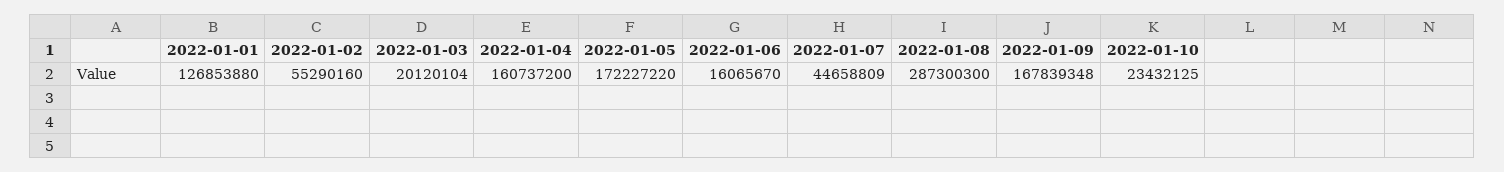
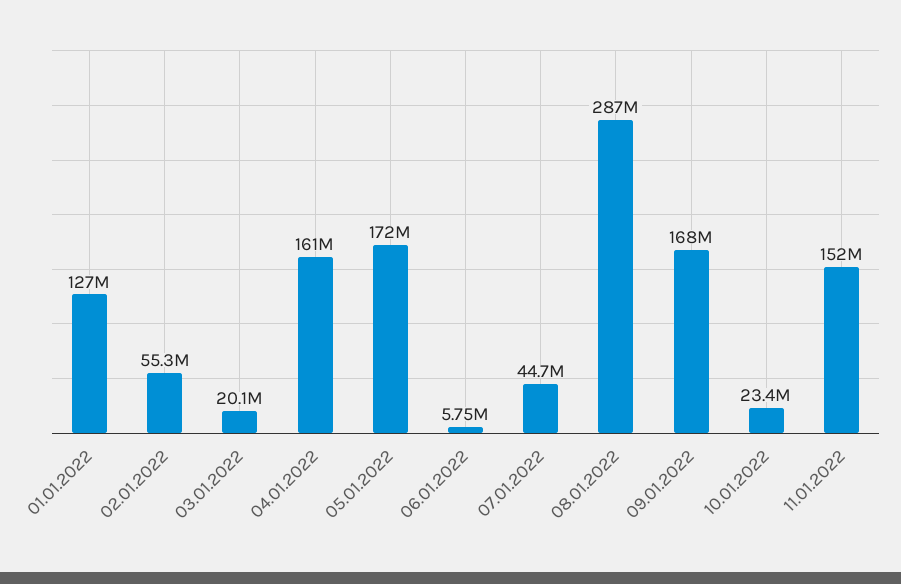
2022-01-06: 16065670 -> 5750000
11.01.2022: none -> 152000000

